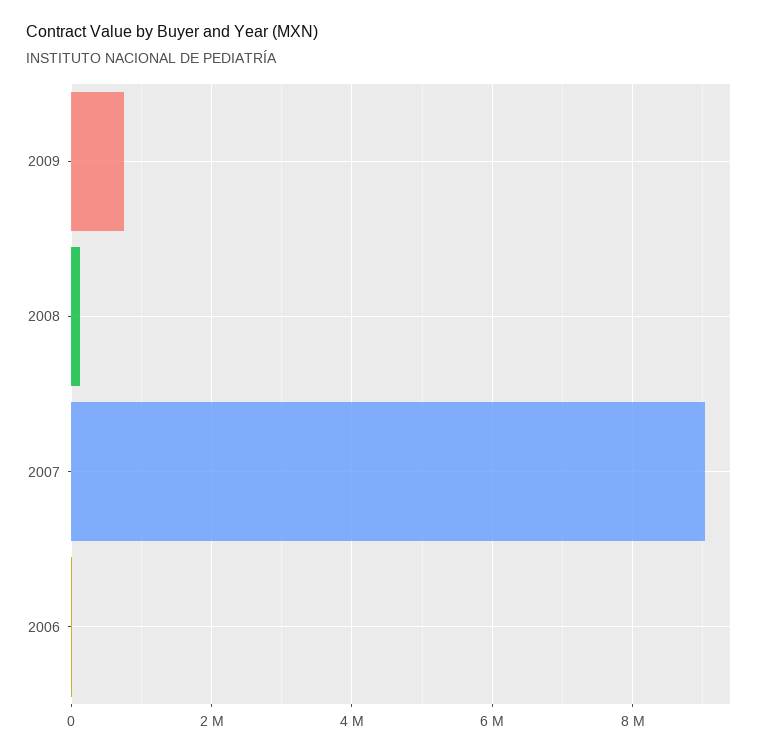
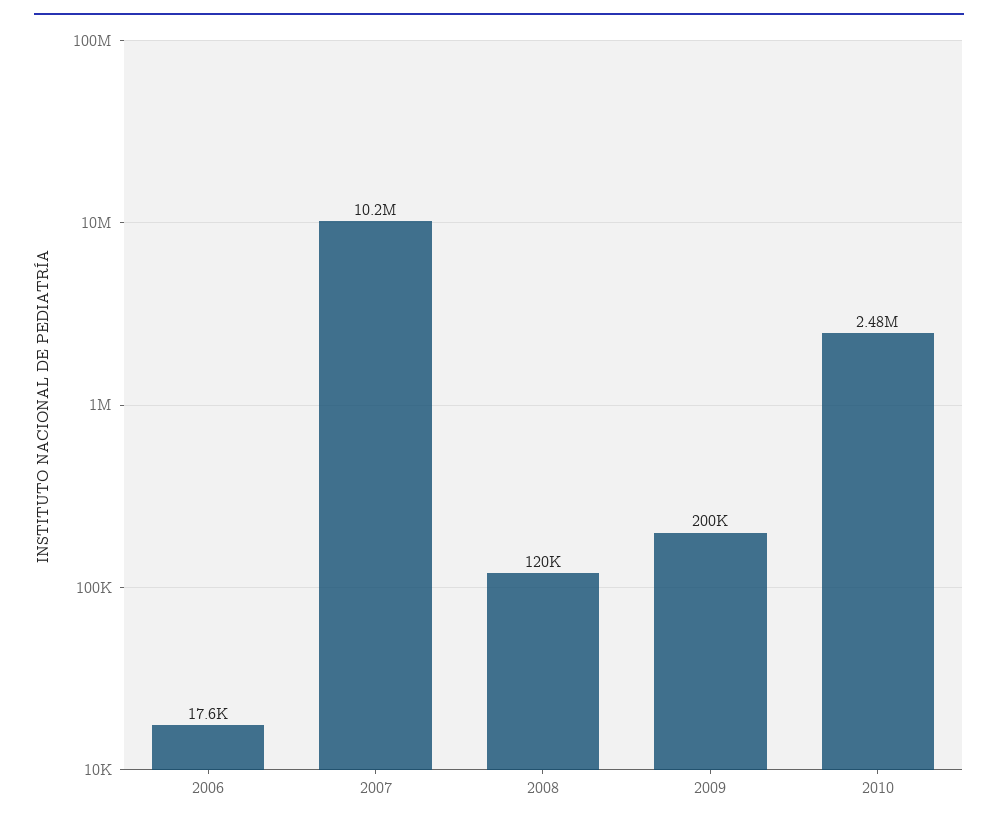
2009: 800000 -> 200000
2007: 9000000 -> 10200000
2010: none -> 2480000

